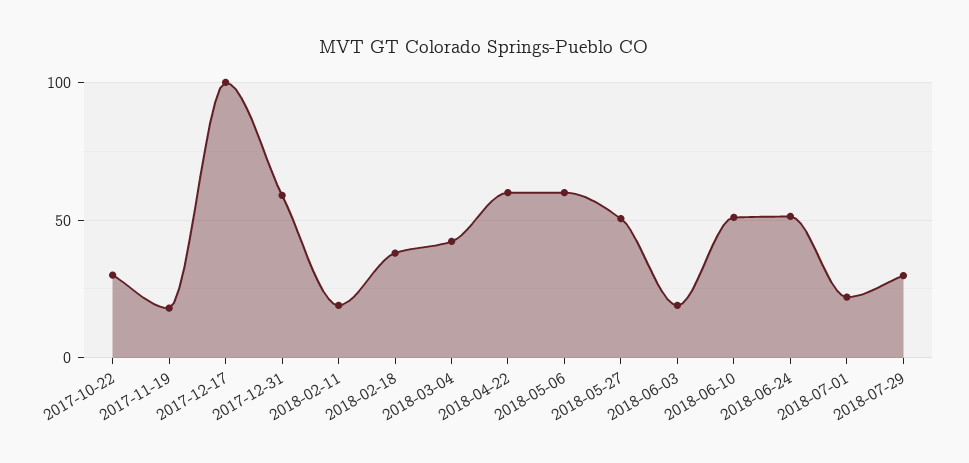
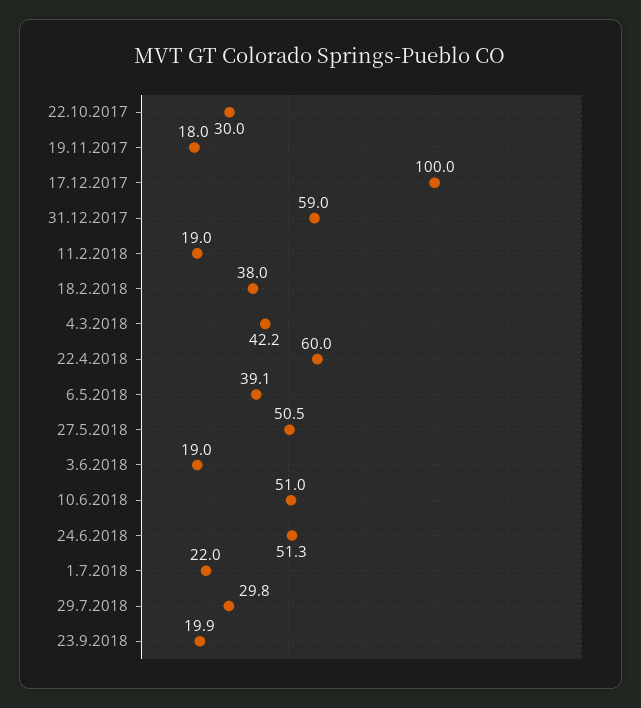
2018-05-06: 60 -> 39.1
23.9.2018: none -> 19.9

